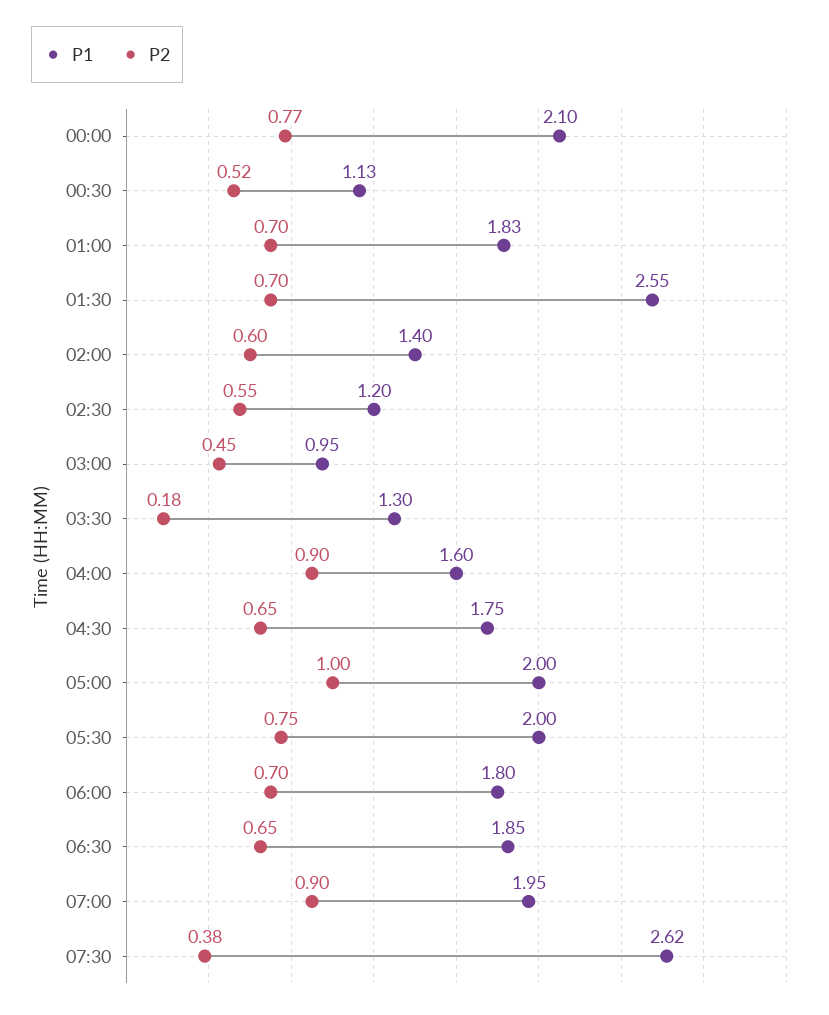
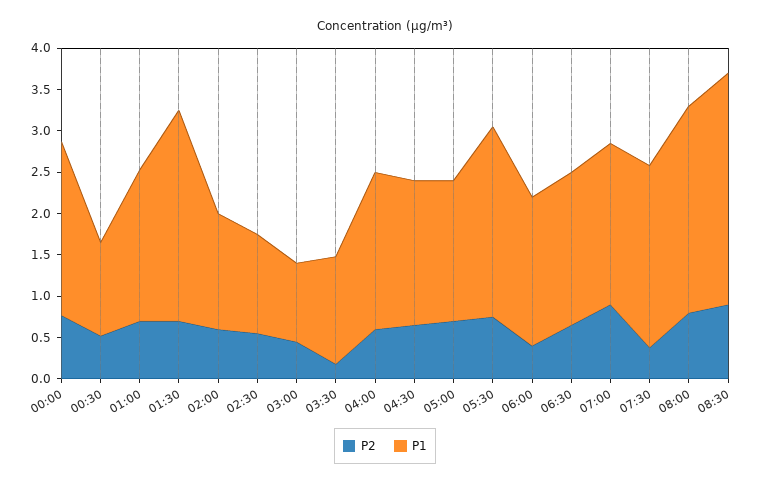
P1, 04:00: 1.6 -> 1.9
P2, 04:00: 0.9 -> 0.6
P1, 05:00: 2 -> 1.7
P2, 05:00: 1 -> 0.7
P1, 05:30: 2 -> 2.3
P2, 06:00: 0.7 -> 0.4
P1, 07:30: 2.62 -> 2.2
P2, 08:00: none -> 0.8
P1, 08:00: none -> 2.5
P2, 08:30: none -> 0.9
P1, 08:30: none -> 2.8

